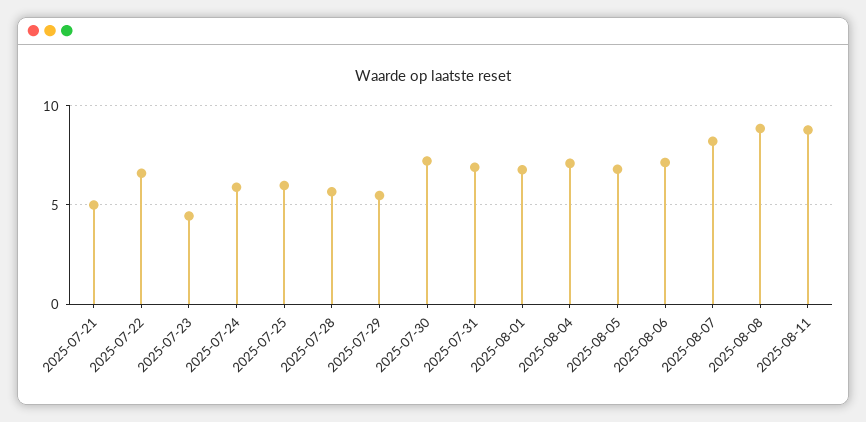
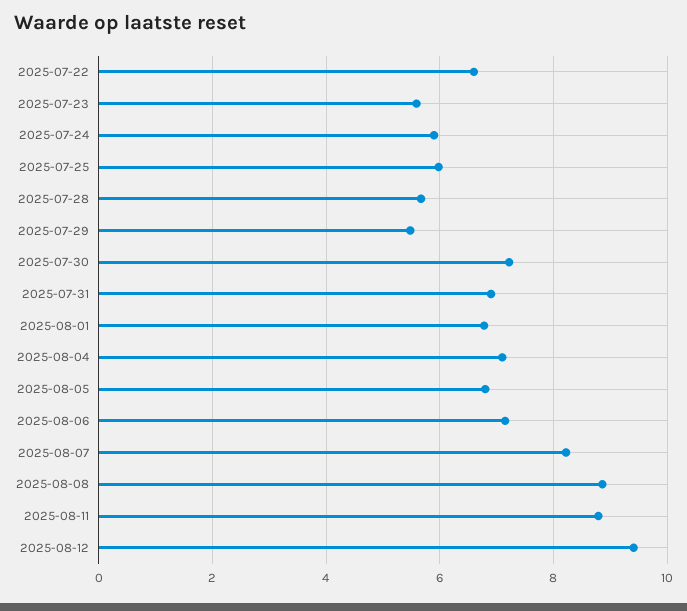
2025-07-21: 5 -> none
2025-07-23: 4.5 -> 5.6
2025-08-12: none -> 9.4

